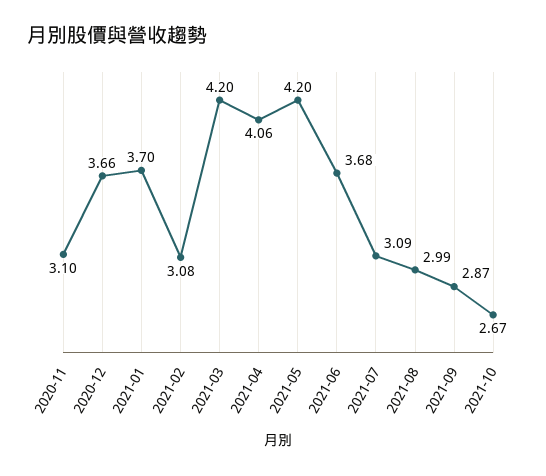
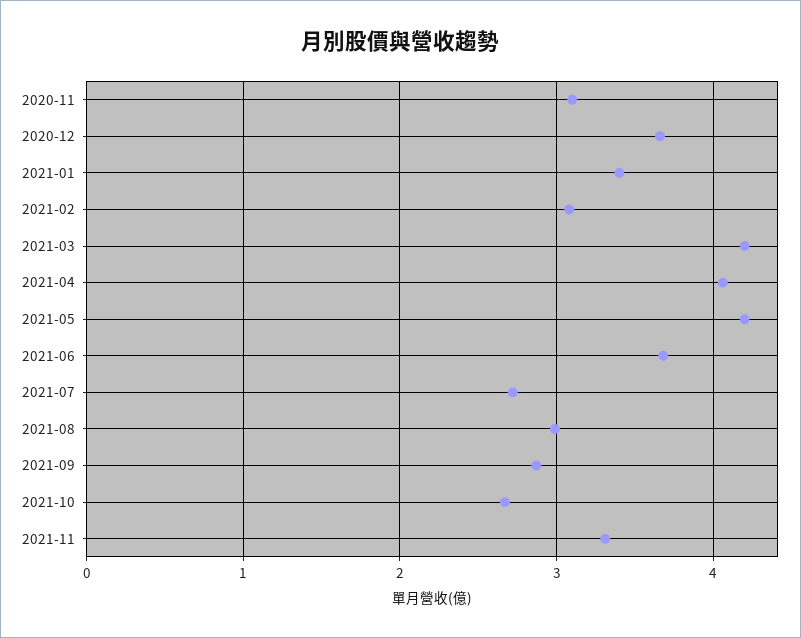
2021-01: 3.7 -> 3.4
2021-07: 3.09 -> 2.7
2021-11: none -> 3.3

